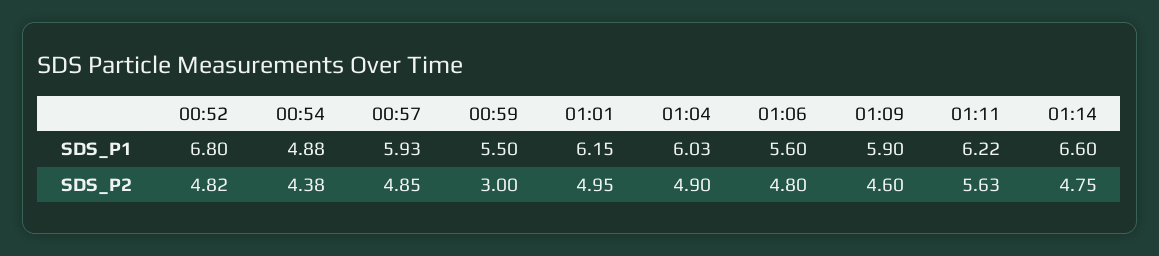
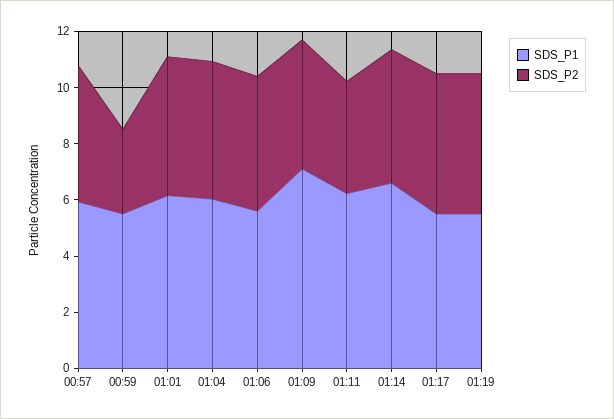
SDS_P1, 00:52: 6.8 -> none
SDS_P1, 00:54: 4.88 -> none
SDS_P1, 01:09: 5.9 -> 7
SDS_P2, 00:52: 4.82 -> none
SDS_P2, 00:54: 4.38 -> none
SDS_P2, 01:11: 5.63 -> 4
SDS_P1, 01:17: none -> 5.5
SDS_P2, 01:17: none -> 5
SDS_P1, 01:19: none -> 5.5
SDS_P2, 01:19: none -> 5

